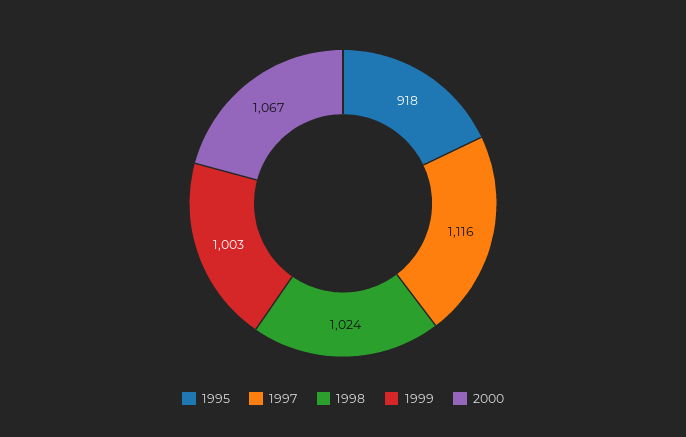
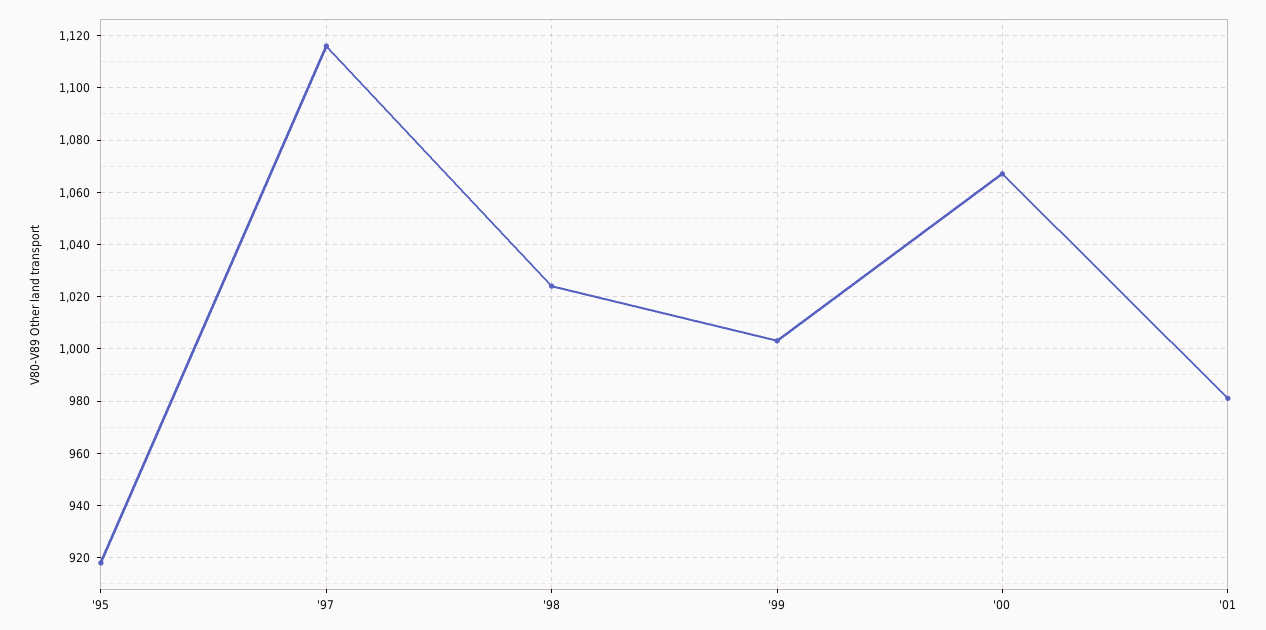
'01: none -> 980

